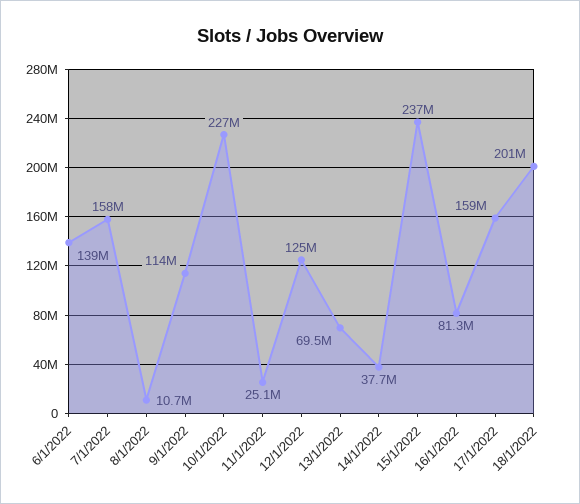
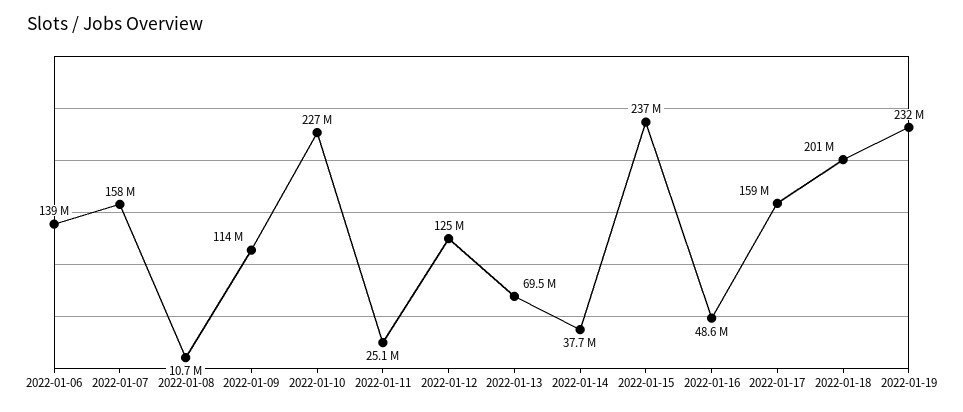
16/1/2022: 81300000 -> 48600000
2022-01-19: none -> 232000000

